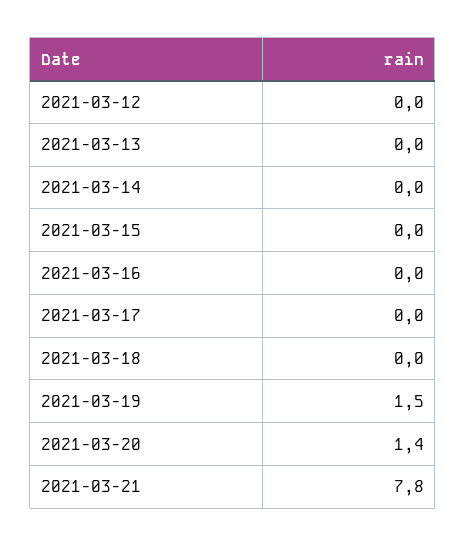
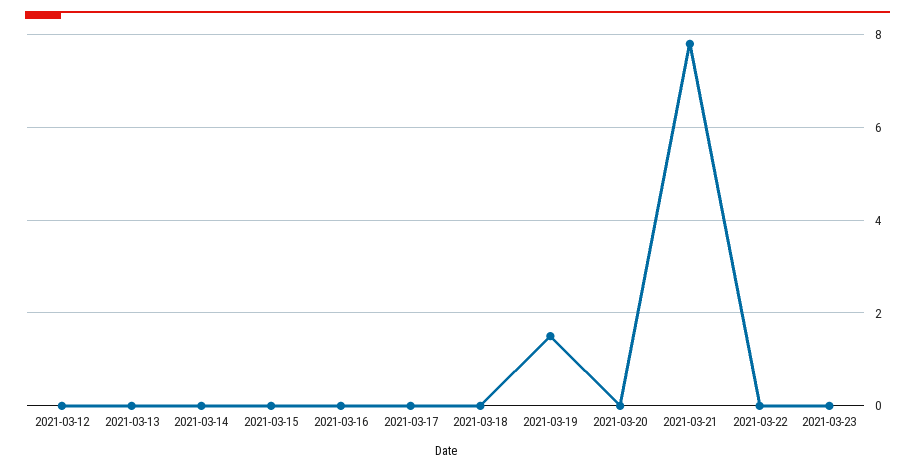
2021-03-20: 1.4 -> 0
2021-03-22: none -> 0
2021-03-23: none -> 0

